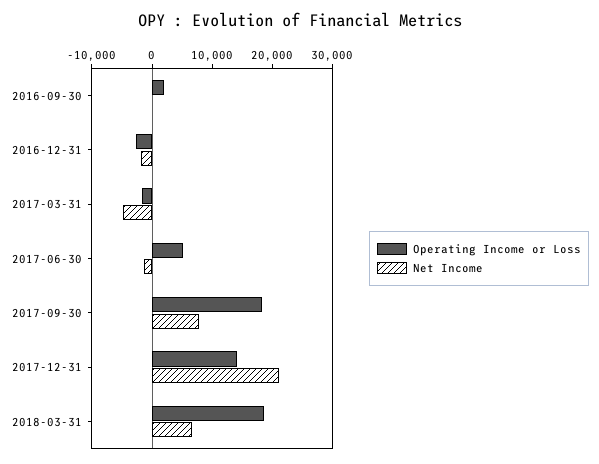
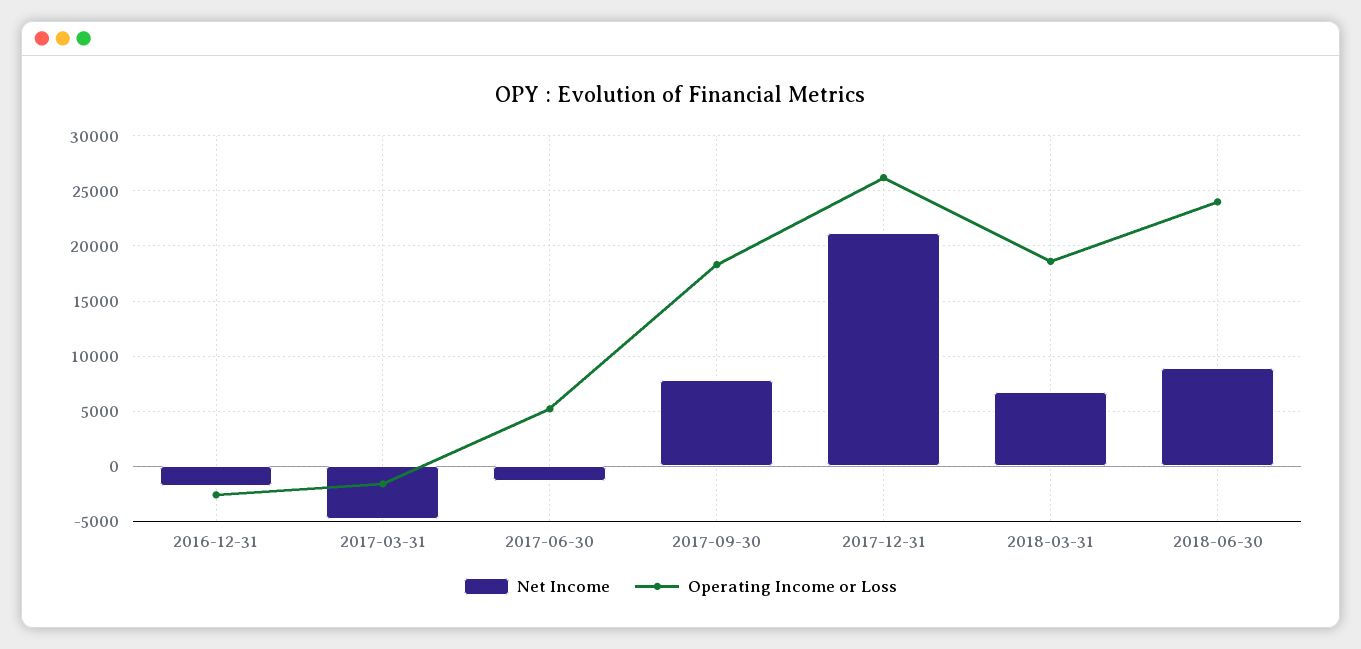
Operating Income or Loss, 2016-09-30: 2000 -> none
Net Income, 2016-09-30: 0 -> none
Operating Income or Loss, 2017-12-31: 14000 -> 26000
Net Income, 2018-06-30: none -> 9000
Operating Income or Loss, 2018-06-30: none -> 24000

